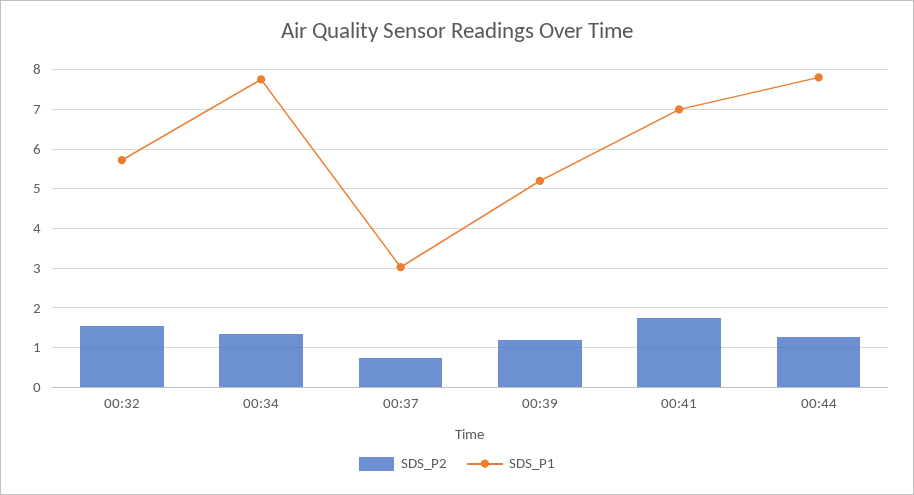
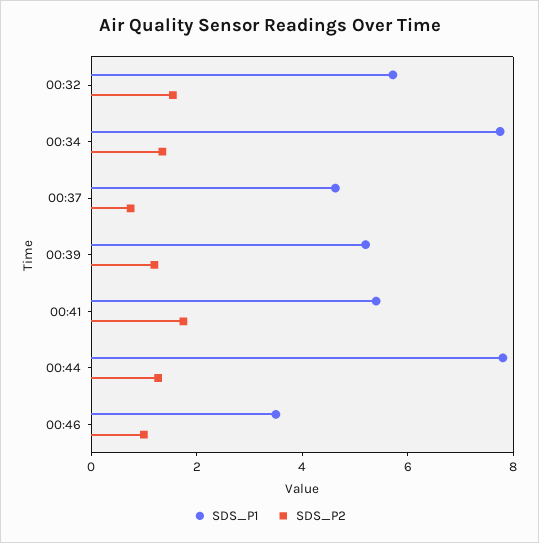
SDS_P1, 00:37: 3 -> 4.5
SDS_P1, 00:41: 7 -> 5.5
SDS_P1, 00:46: none -> 3.5
SDS_P2, 00:46: none -> 1

